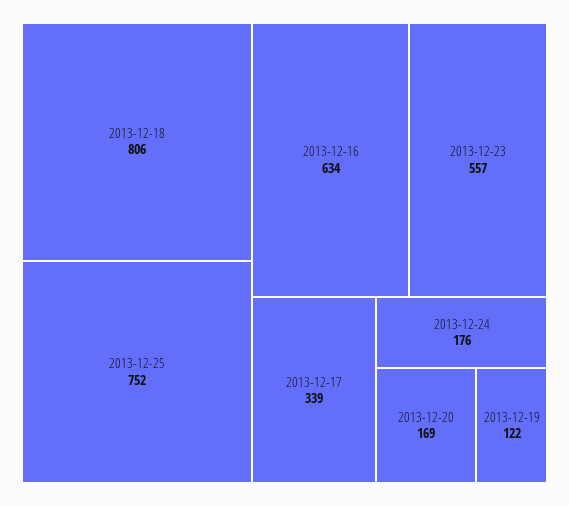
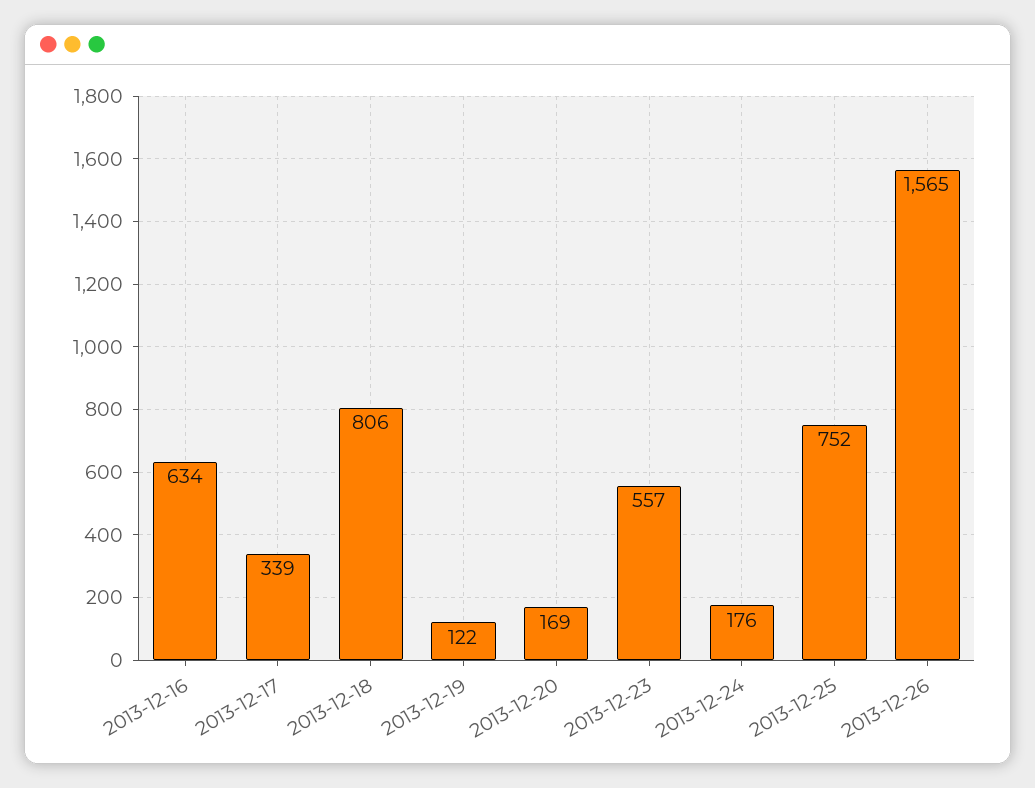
2013-12-26: none -> 1565

